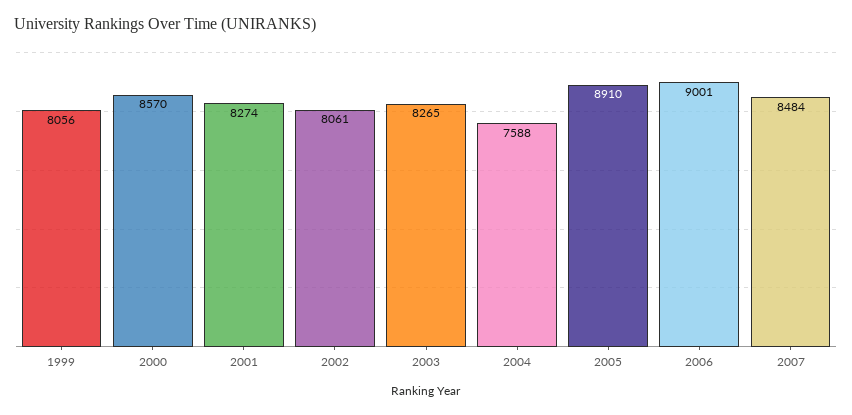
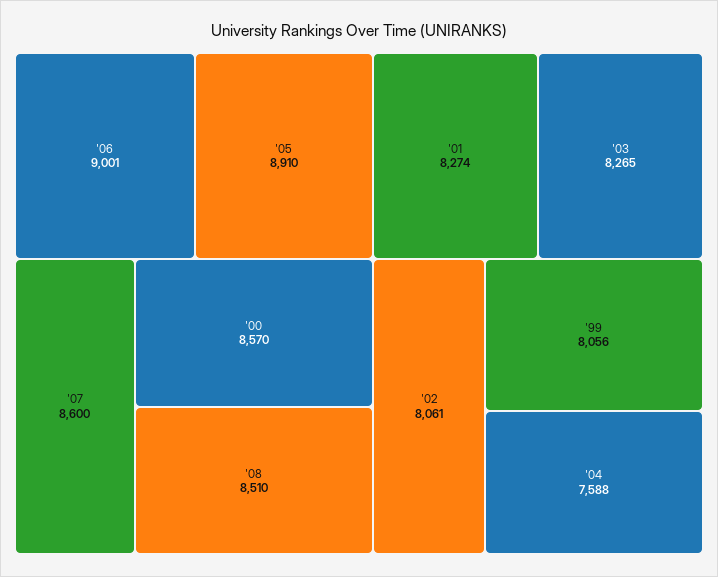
2007: 8484 -> 8600
'08: none -> 8510

